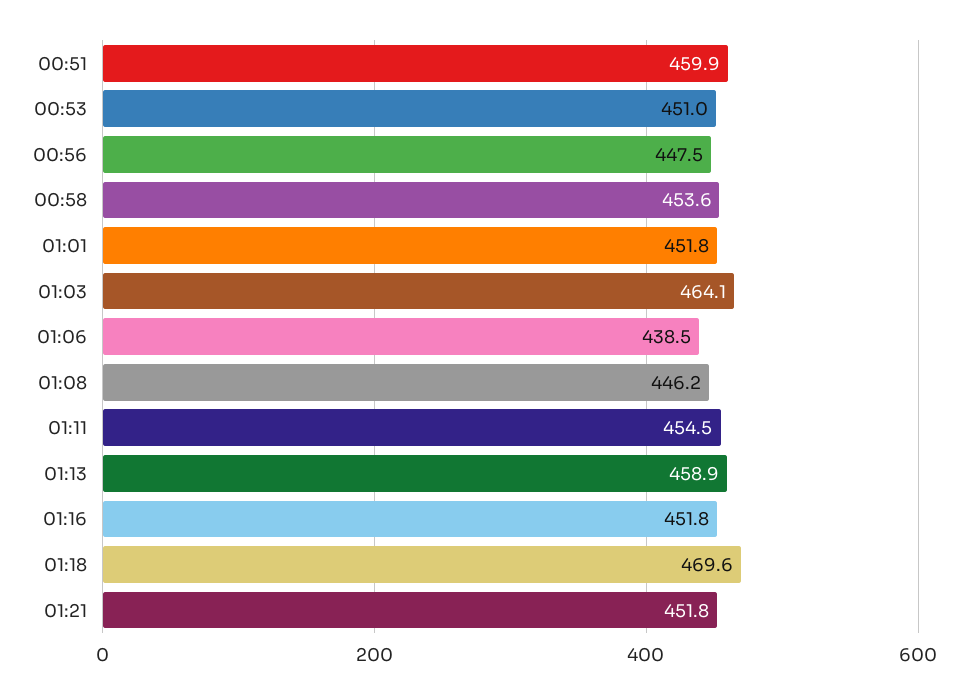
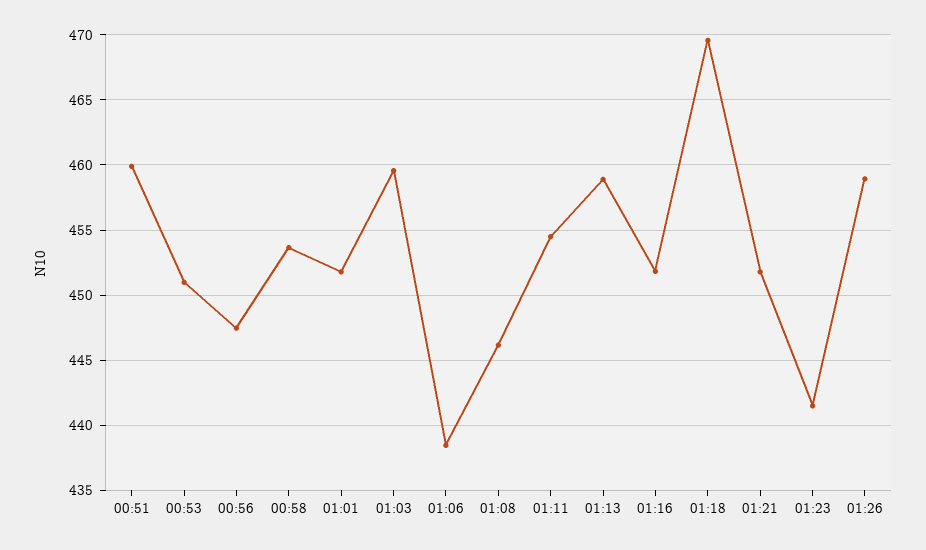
01:03: 464.1 -> 459.5
01:23: none -> 441.5
01:26: none -> 459

